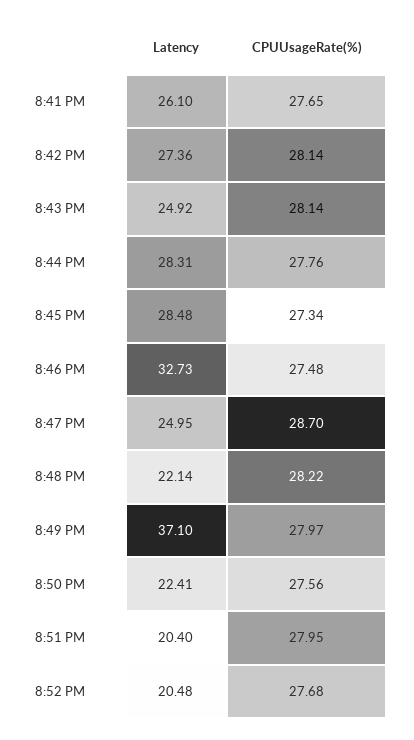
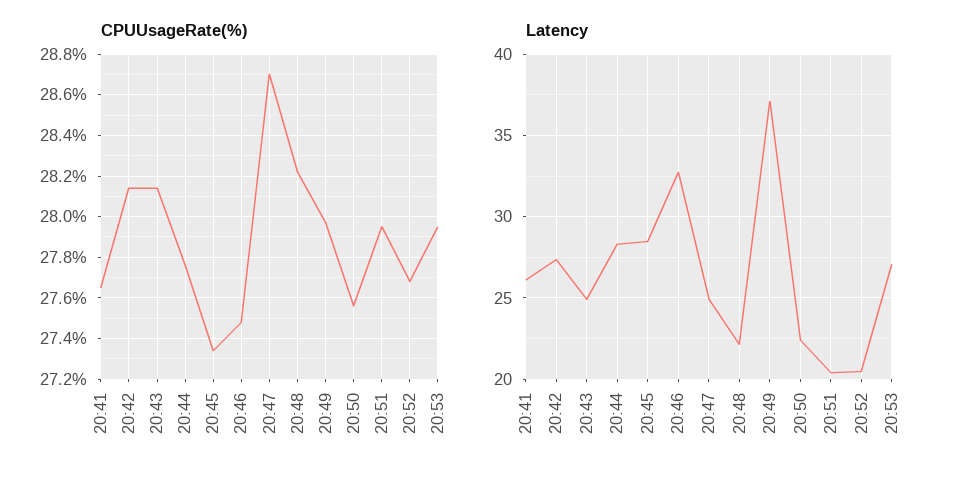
CPUUsageRate(%), 20:53: none -> 27.95
Latency, 20:53: none -> 27

